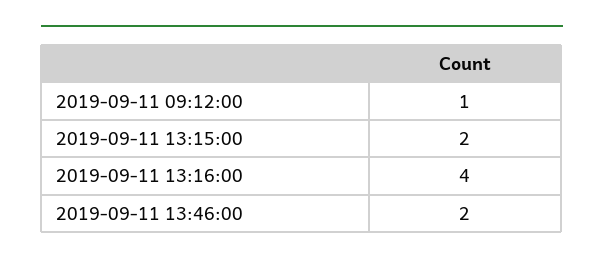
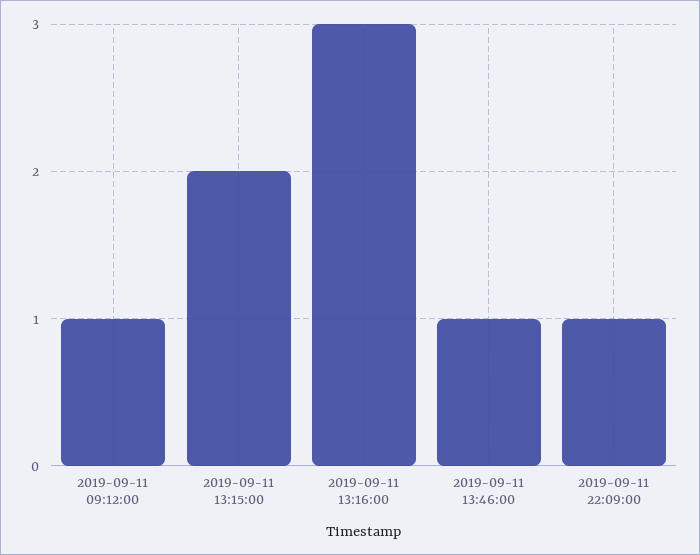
2019-09-11 13:16:00: 4 -> 3
2019-09-11 13:46:00: 2 -> 1
2019-09-11 22:09:00: none -> 1

